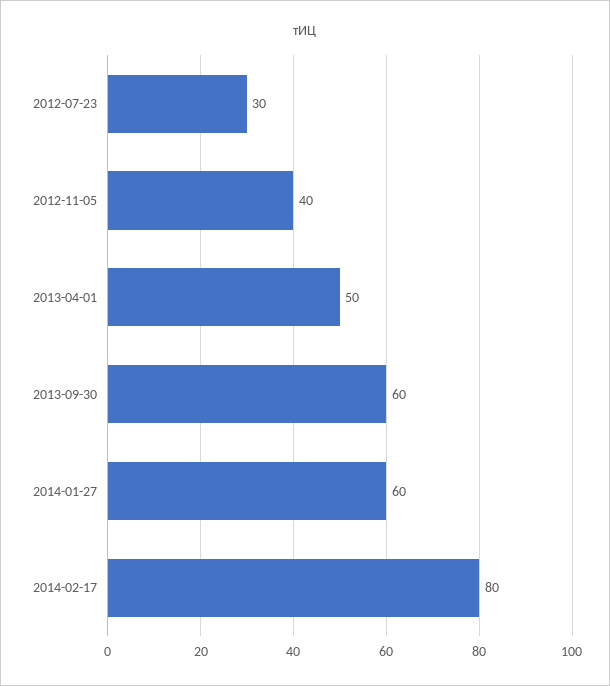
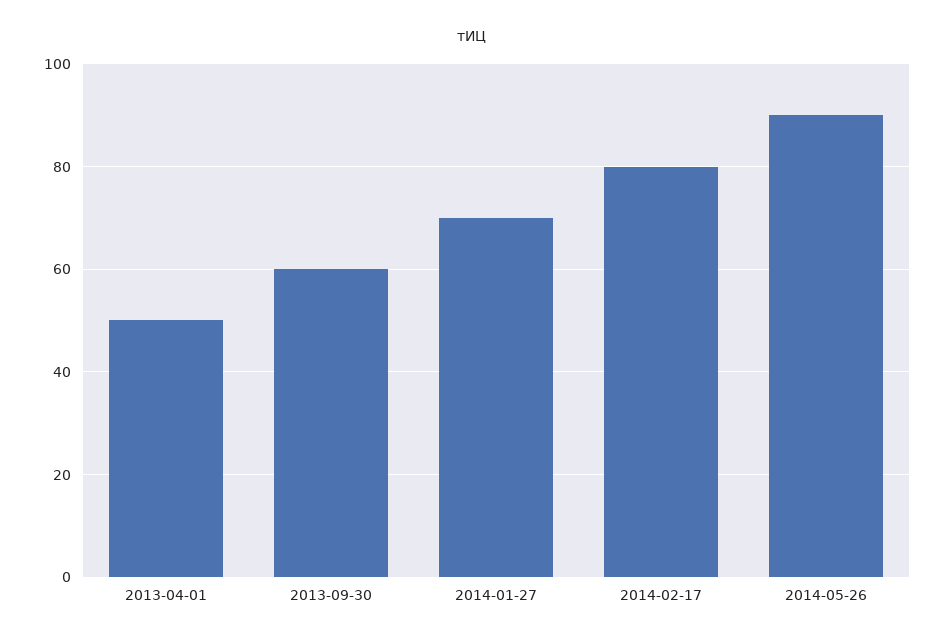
2012-07-23: 30 -> none
2012-11-05: 40 -> none
2014-01-27: 60 -> 70
2014-05-26: none -> 90

